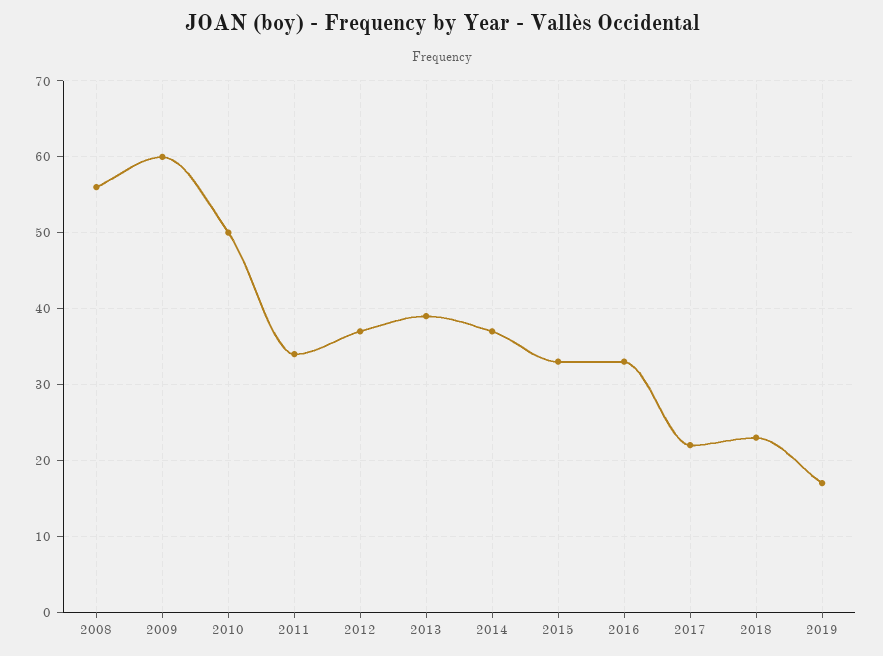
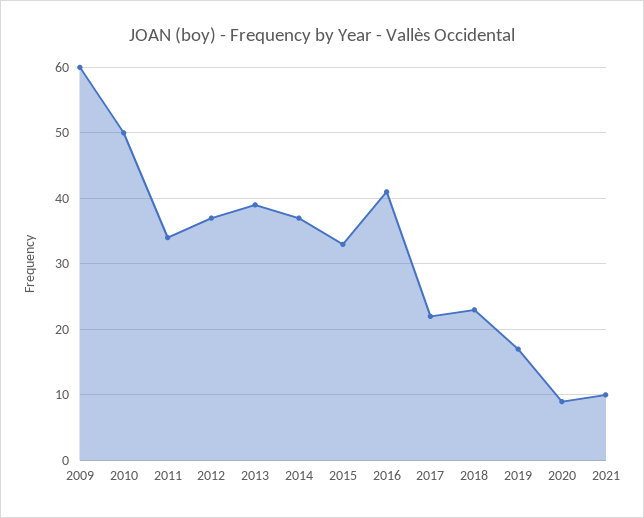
2008: 56 -> none
2016: 33 -> 41
2020: none -> 9
2021: none -> 10

